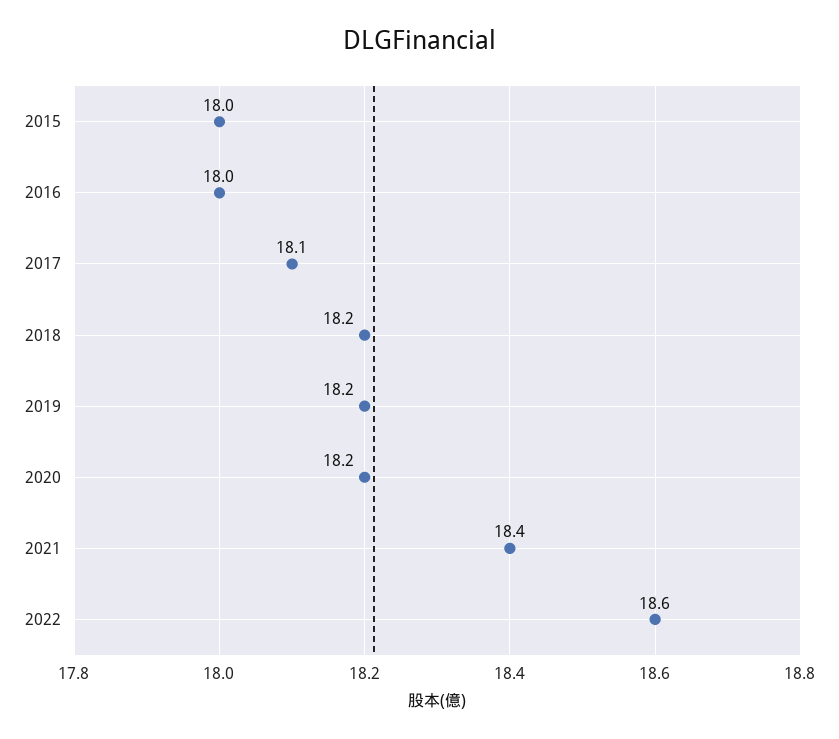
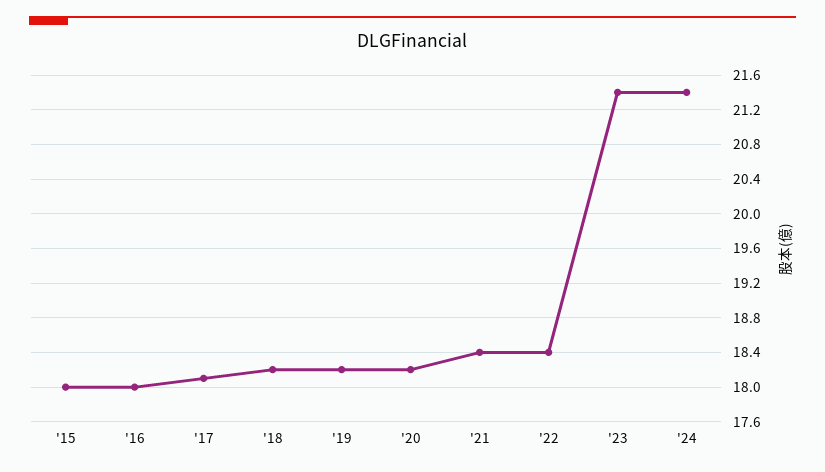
2022: 18.6 -> 18.4
'23: none -> 21.4
'24: none -> 21.4

